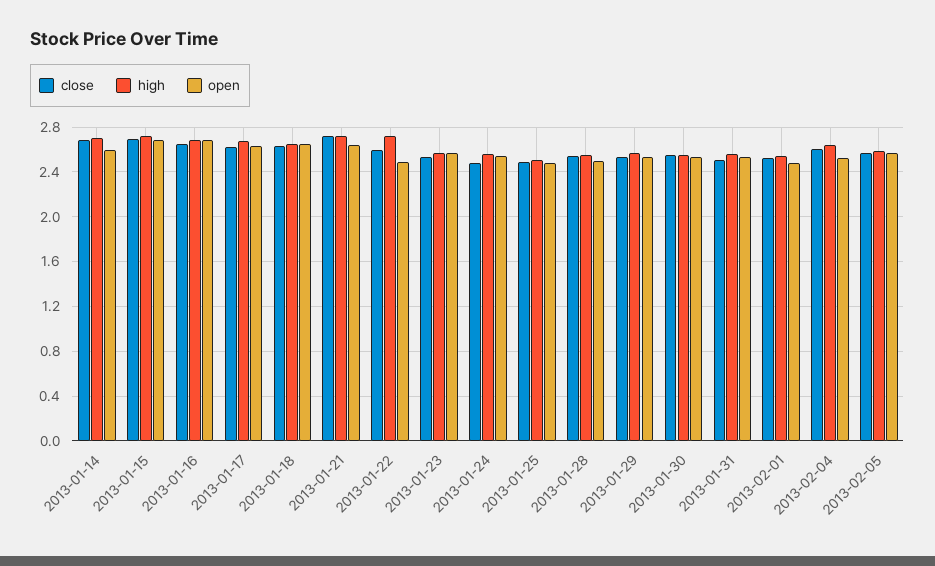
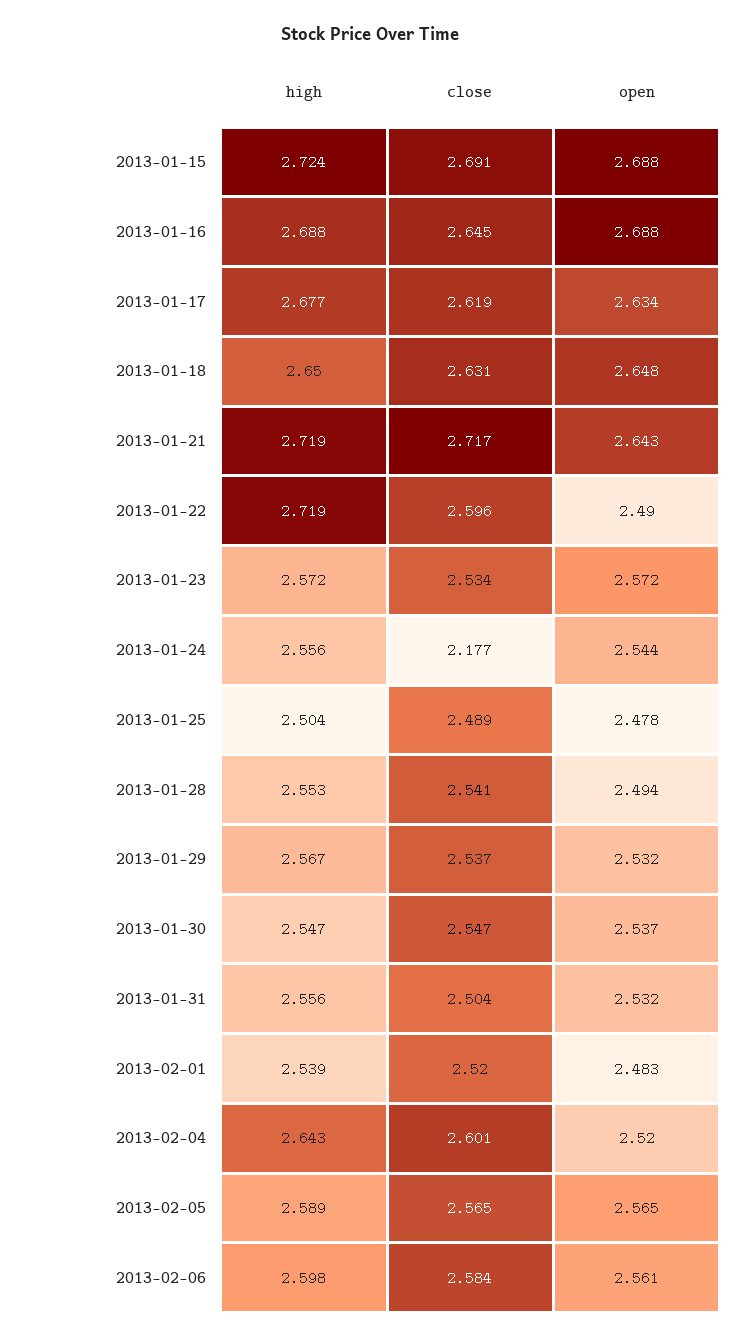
close, 2013-01-14: 2.7 -> none
high, 2013-01-14: 2.7 -> none
open, 2013-01-14: 2.6 -> none
close, 2013-01-24: 2.5 -> 2.177
high, 2013-02-06: none -> 2.598
close, 2013-02-06: none -> 2.584
open, 2013-02-06: none -> 2.561

